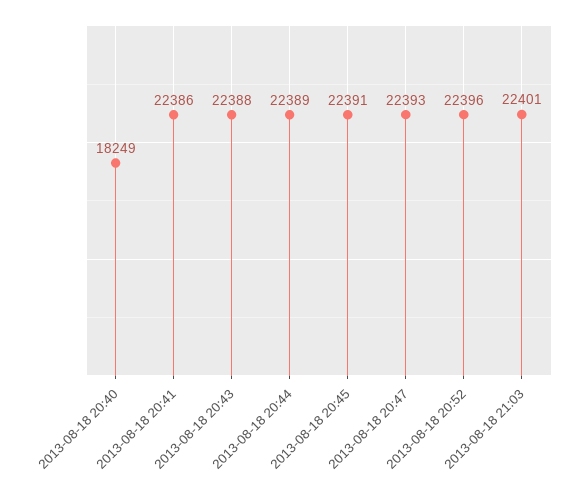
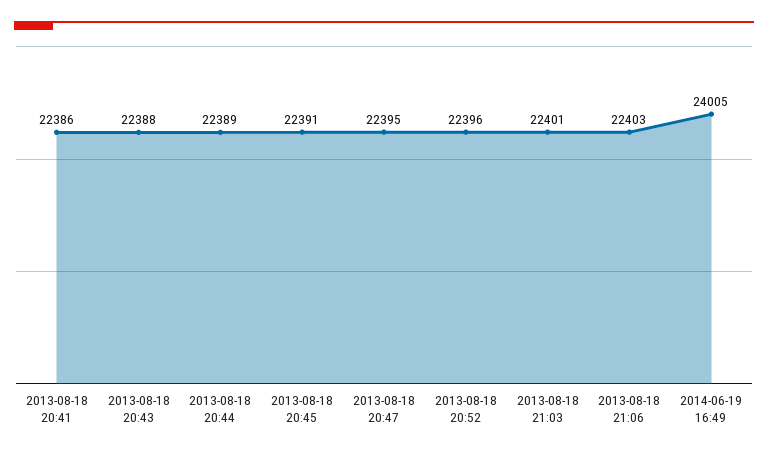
2013-08-18 20:40: 18249 -> none
2013-08-18 20:47: 22393 -> 22395
2013-08-18 21:06: none -> 22403
2014-06-19 16:49: none -> 24005

